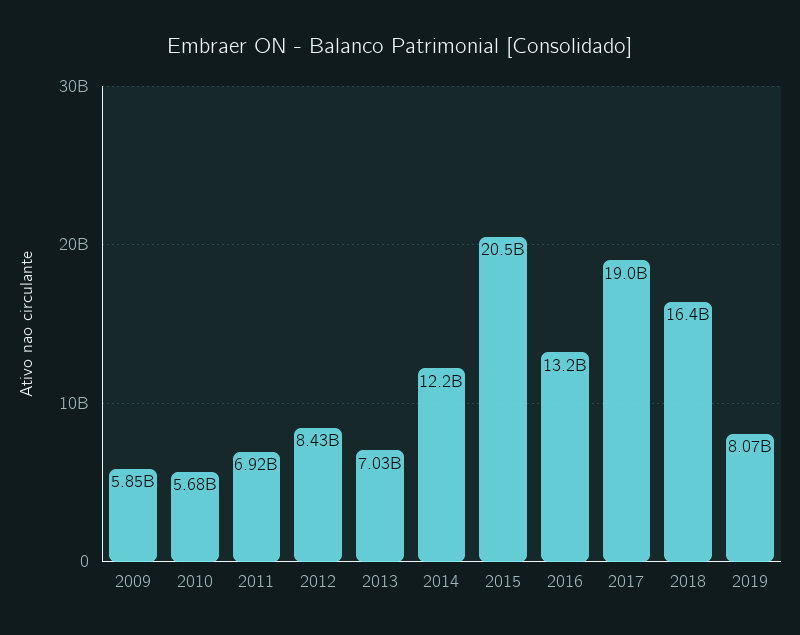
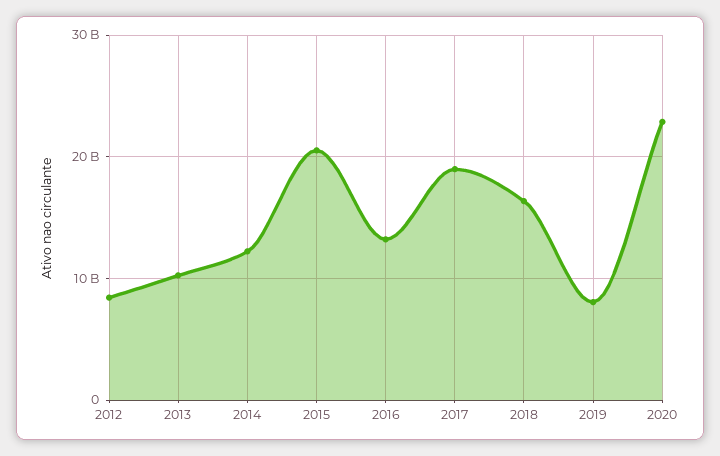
2009: 5850000000 -> none
2010: 5680000000 -> none
2011: 6920000000 -> none
2013: 7030000000 -> 10000000000
2020: none -> 23000000000

